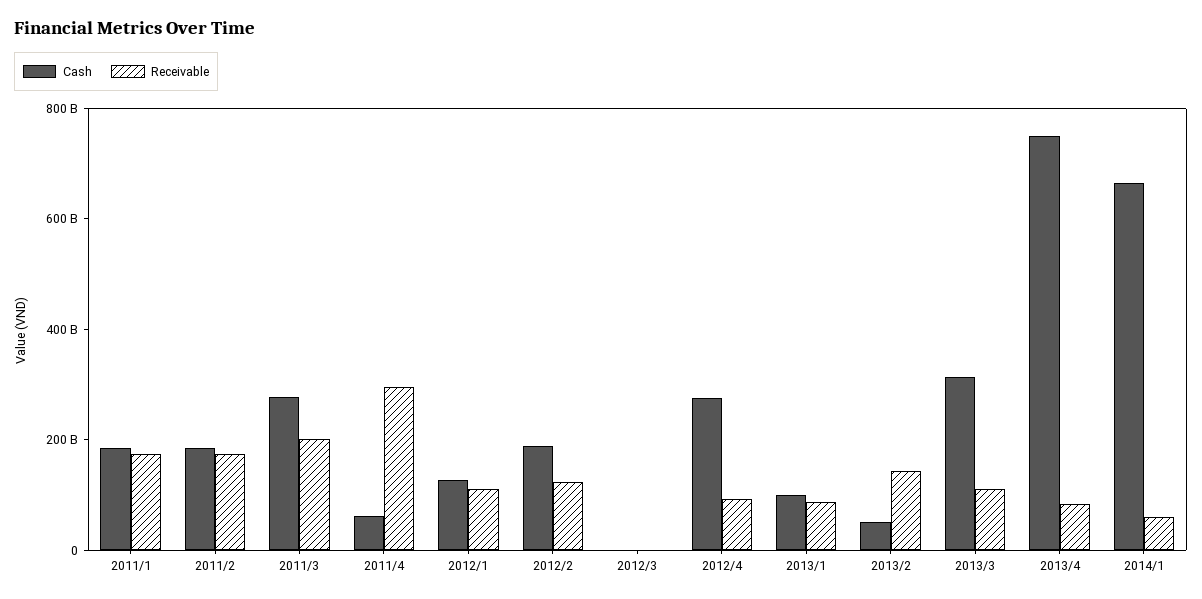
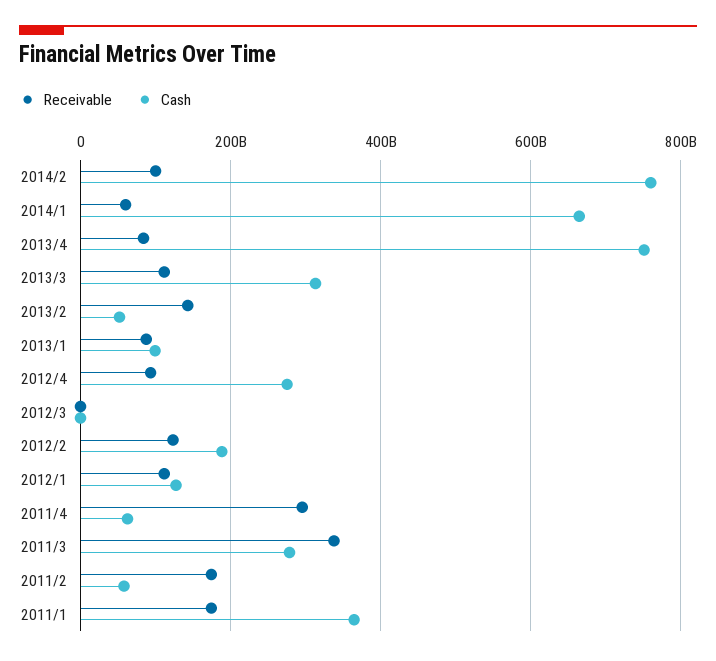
Cash, 2011/1: 200000000000 -> 360000000000
Cash, 2011/2: 200000000000 -> 60000000000
Receivable, 2011/3: 200000000000 -> 340000000000
Receivable, 2014/2: none -> 100000000000
Cash, 2014/2: none -> 760000000000

